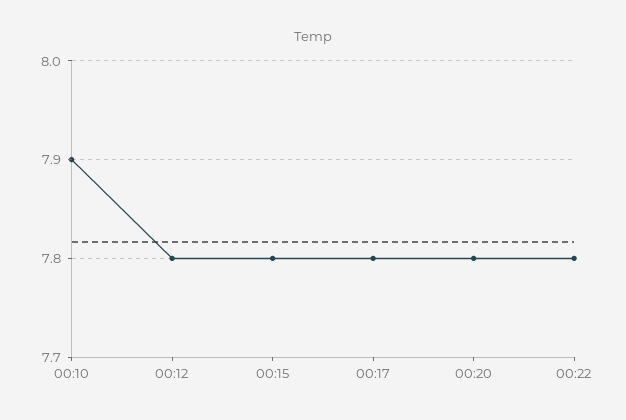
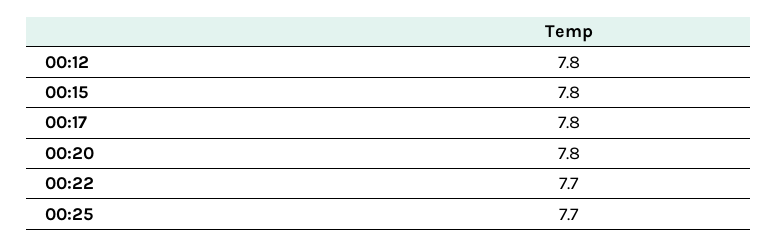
00:10: 7.9 -> none
00:22: 7.8 -> 7.7
00:25: none -> 7.7

